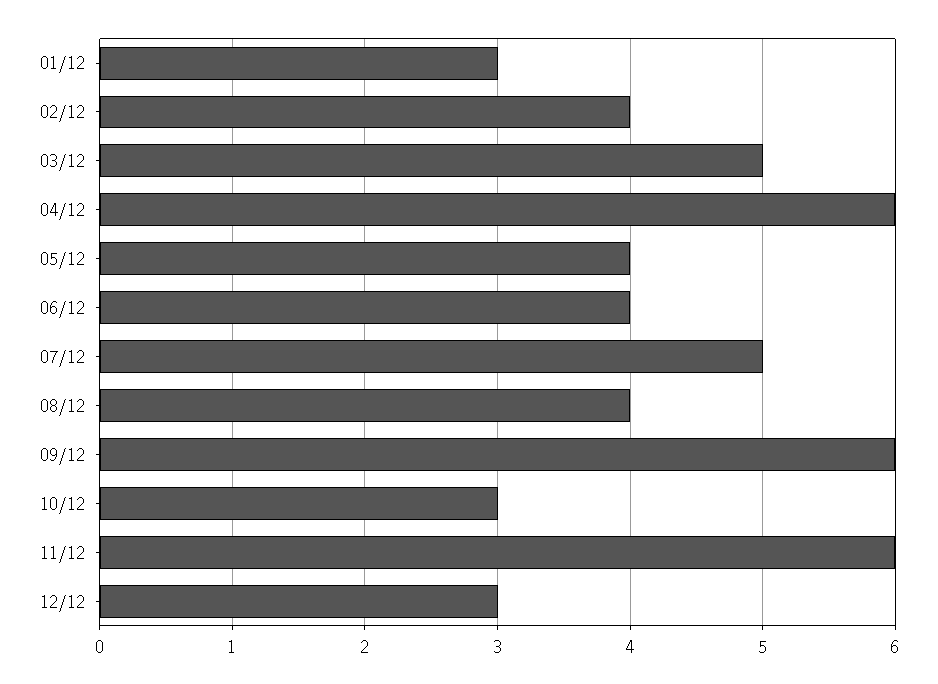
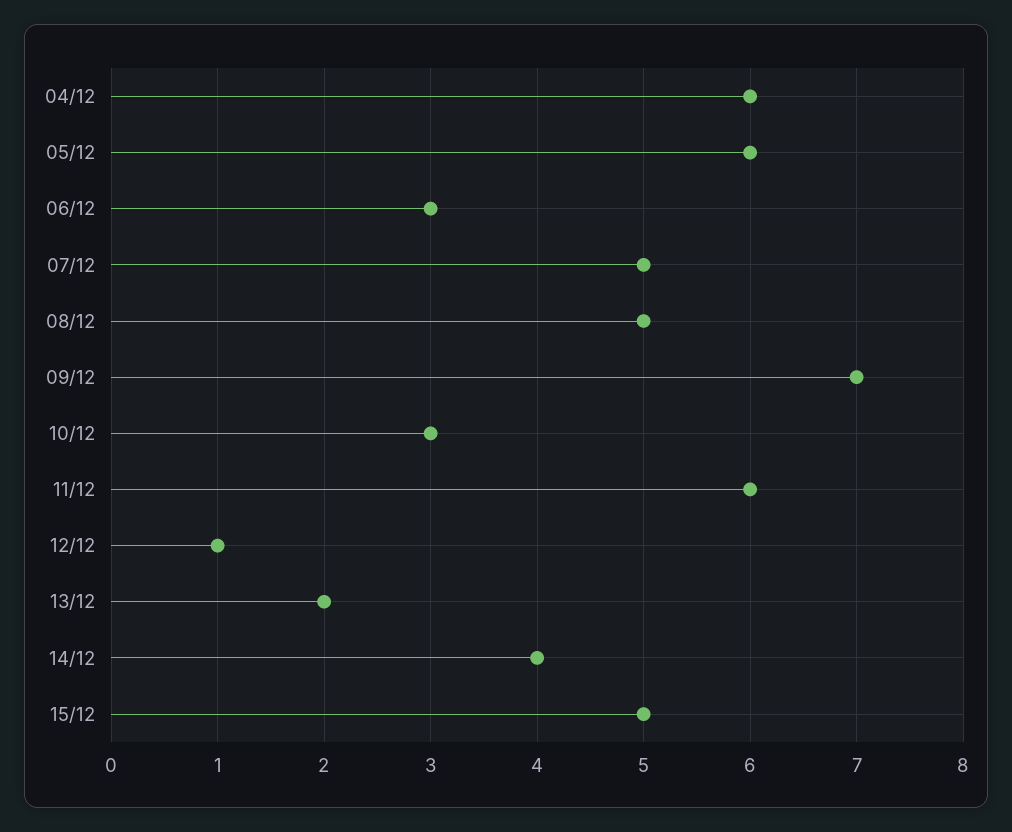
01/12: 3 -> none
02/12: 4 -> none
03/12: 5 -> none
05/12: 4 -> 6
06/12: 4 -> 3
08/12: 4 -> 5
09/12: 6 -> 7
12/12: 3 -> 1
13/12: none -> 2
14/12: none -> 4
15/12: none -> 5

